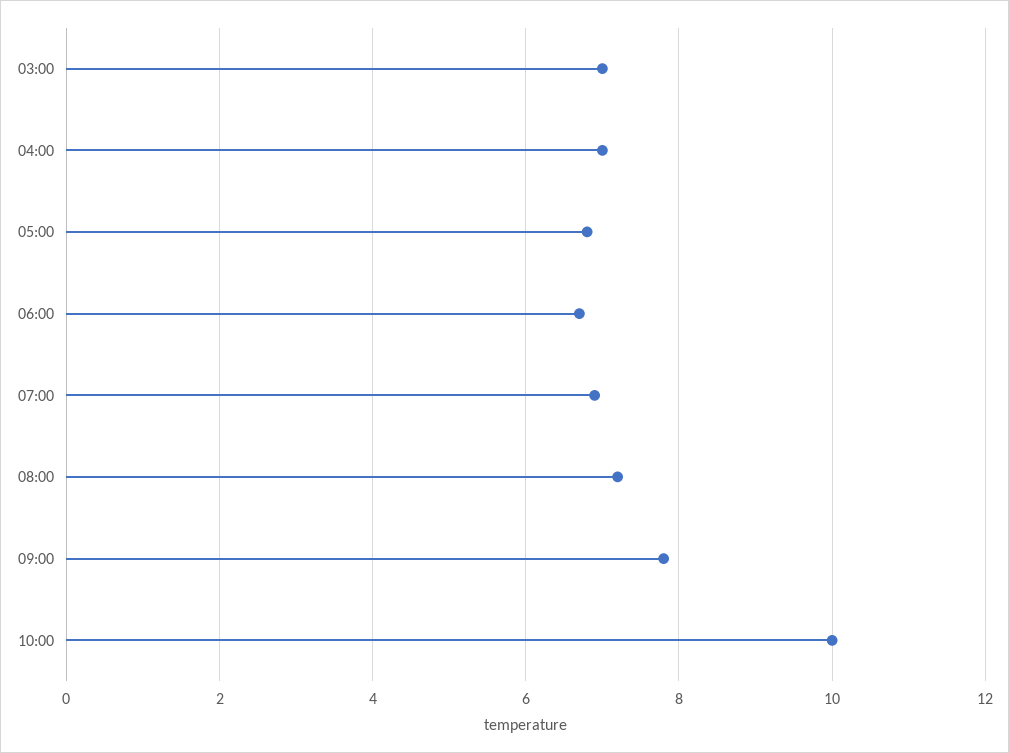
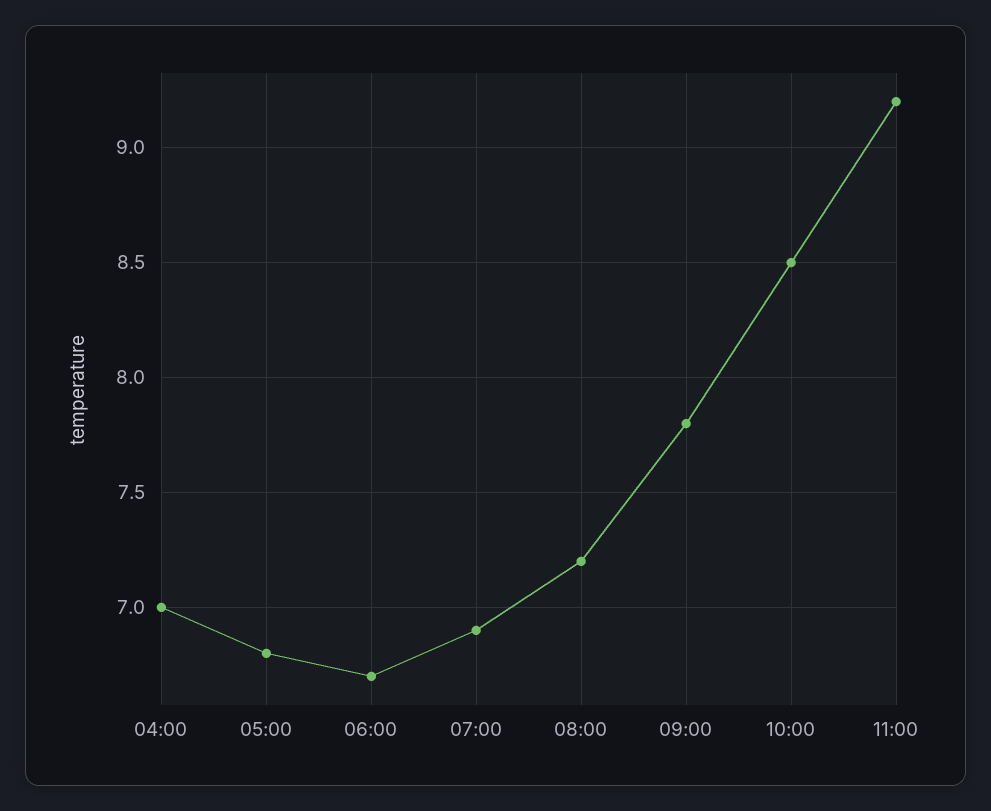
03:00: 7 -> none
10:00: 10 -> 8.5
11:00: none -> 9.2

